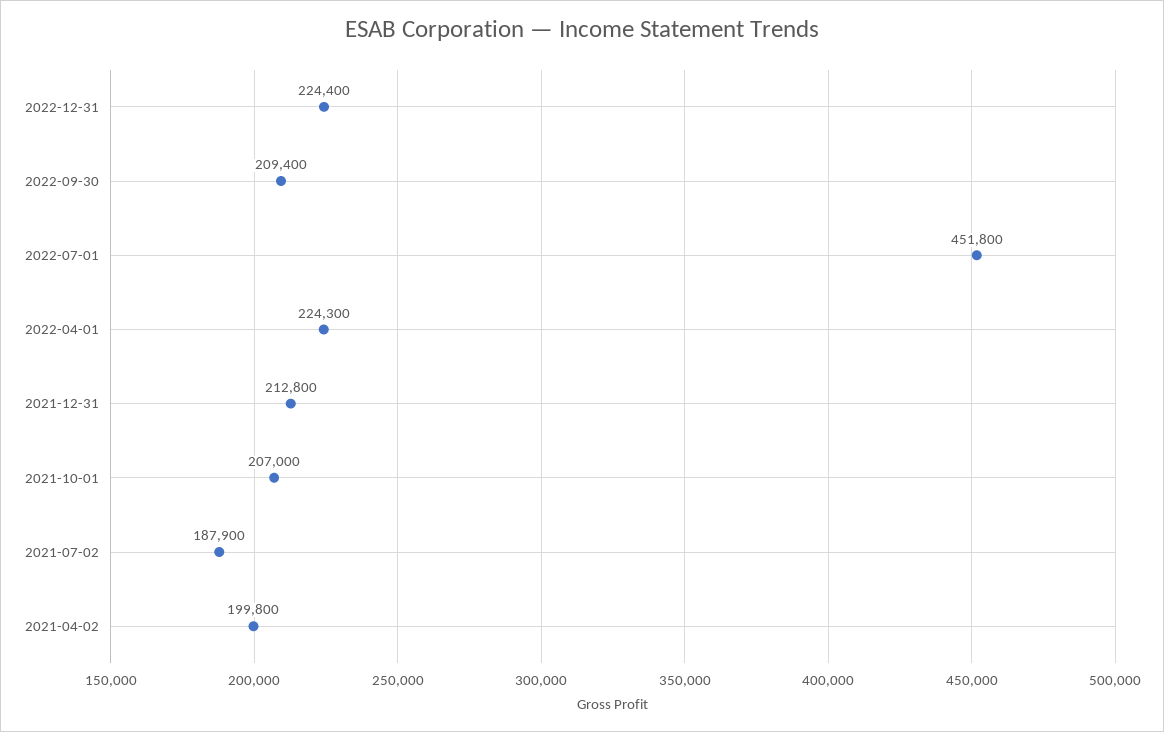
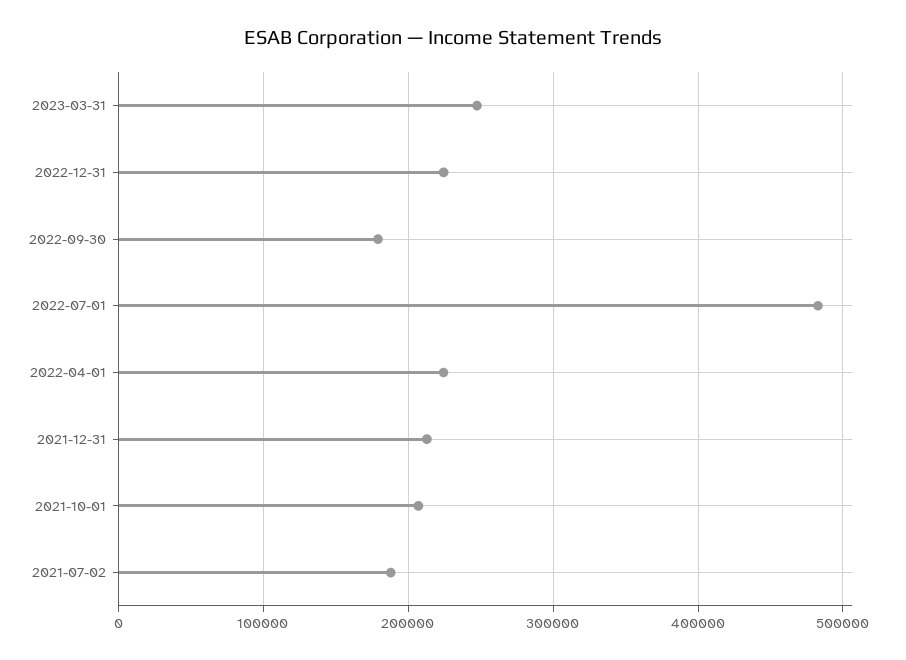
2022-09-30: 209400 -> 180000
2022-07-01: 451800 -> 480000
2021-04-02: 199800 -> none
2023-03-31: none -> 250000

